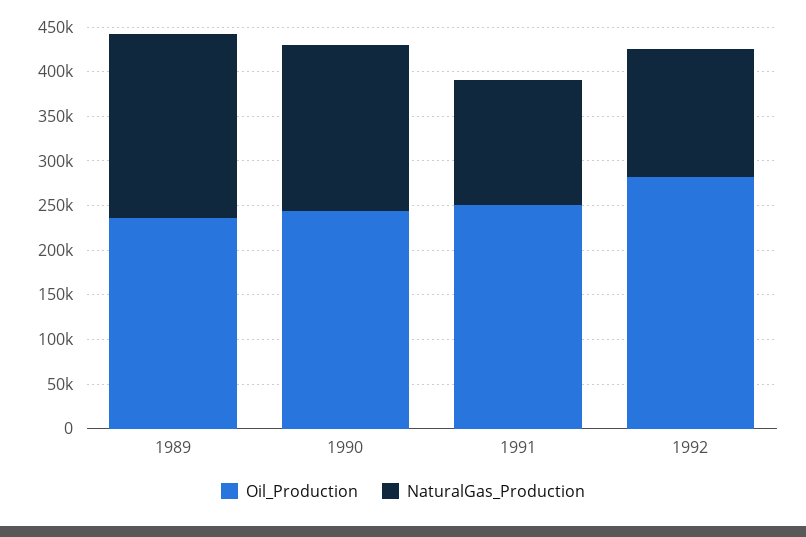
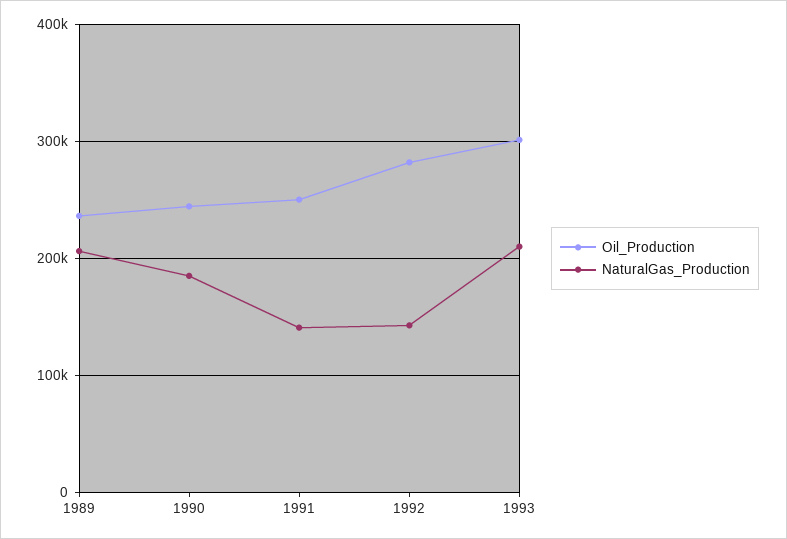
Oil_Production, 1993: none -> 300000
NaturalGas_Production, 1993: none -> 210000

